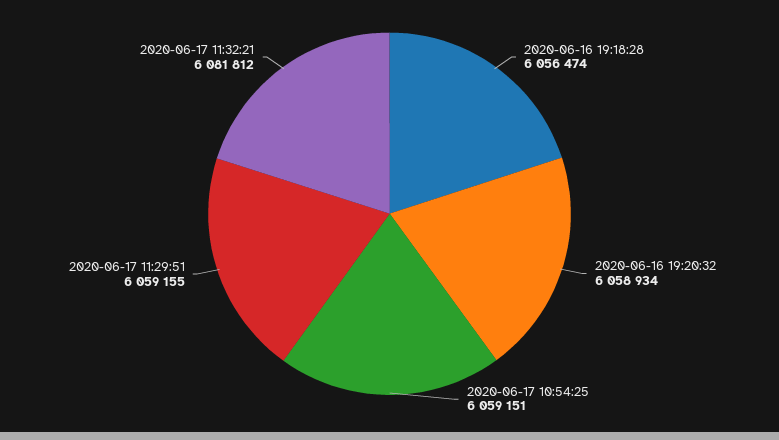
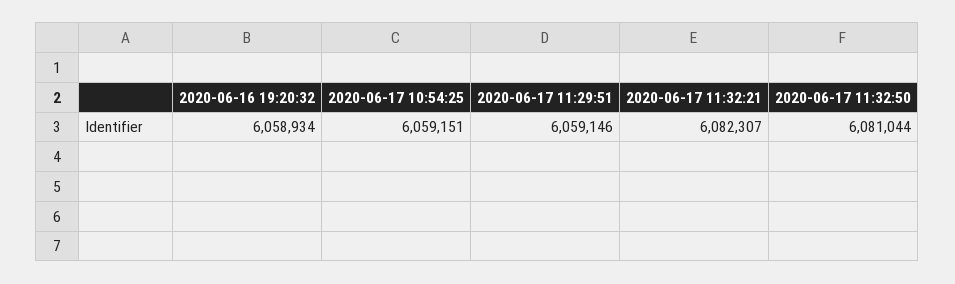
2020-06-16 19:18:28: 6056474 -> none
2020-06-17 11:29:51: 6059155 -> 6059146
2020-06-17 11:32:21: 6081812 -> 6082307
2020-06-17 11:32:50: none -> 6081044

